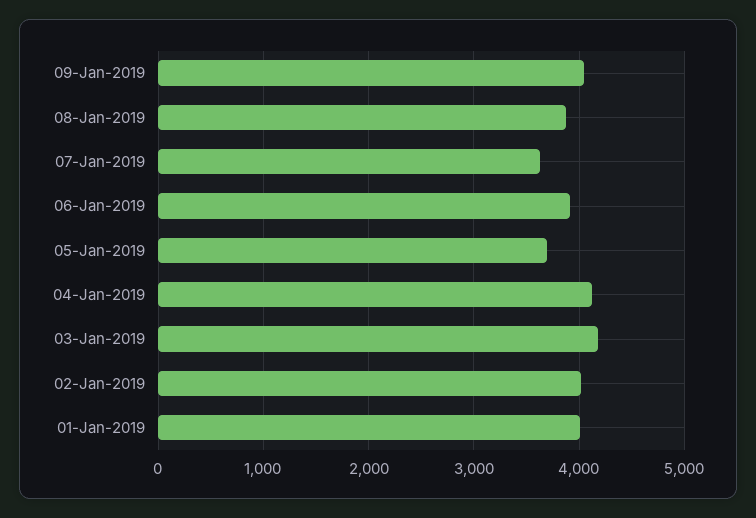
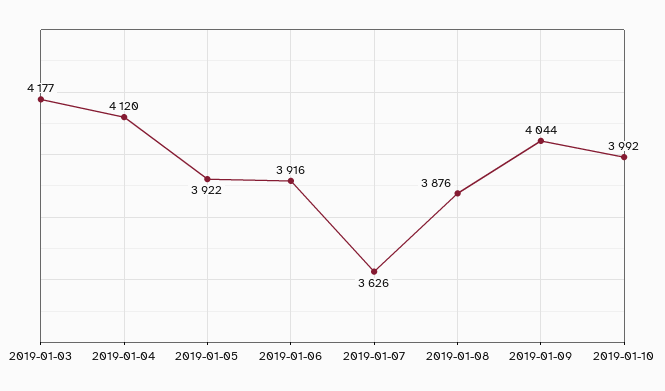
05-Jan-2019: 3700 -> 3922
02-Jan-2019: 4000 -> none
01-Jan-2019: 4000 -> none
2019-01-10: none -> 3992

